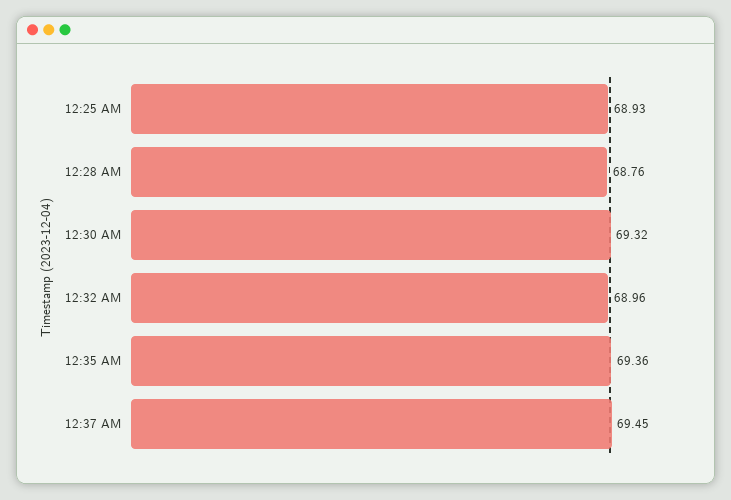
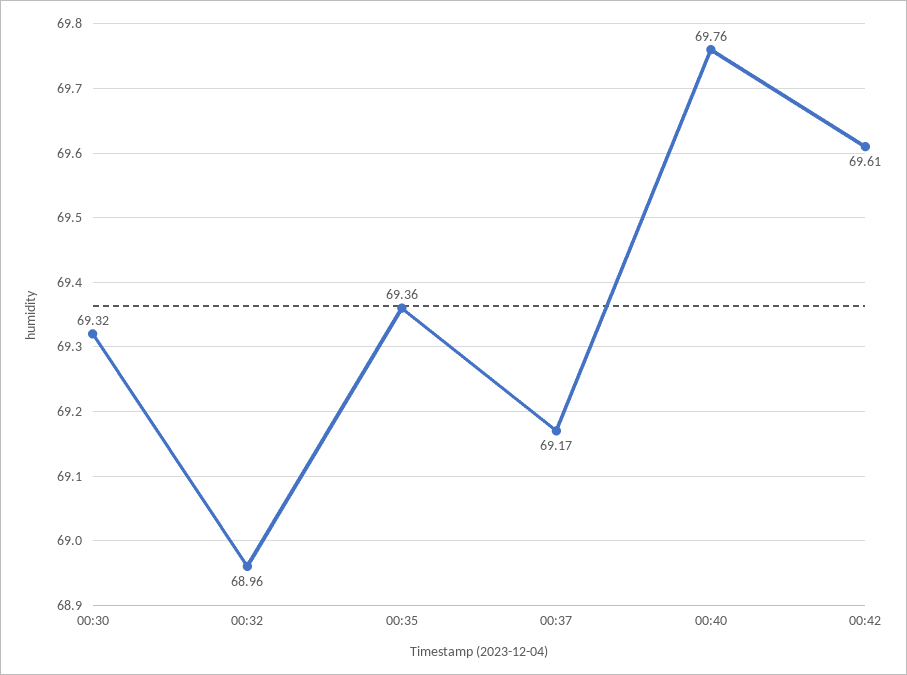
12:25 AM: 68.93 -> none
12:28 AM: 68.76 -> none
12:37 AM: 69.45 -> 69.17
00:40: none -> 69.76
00:42: none -> 69.61

